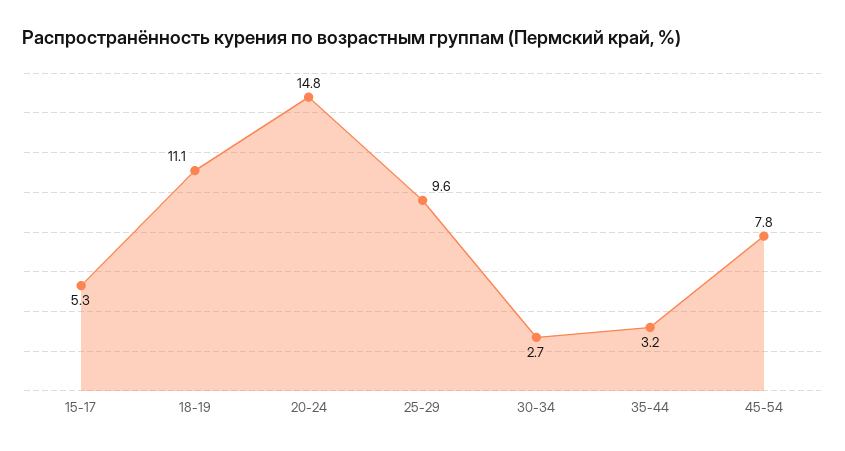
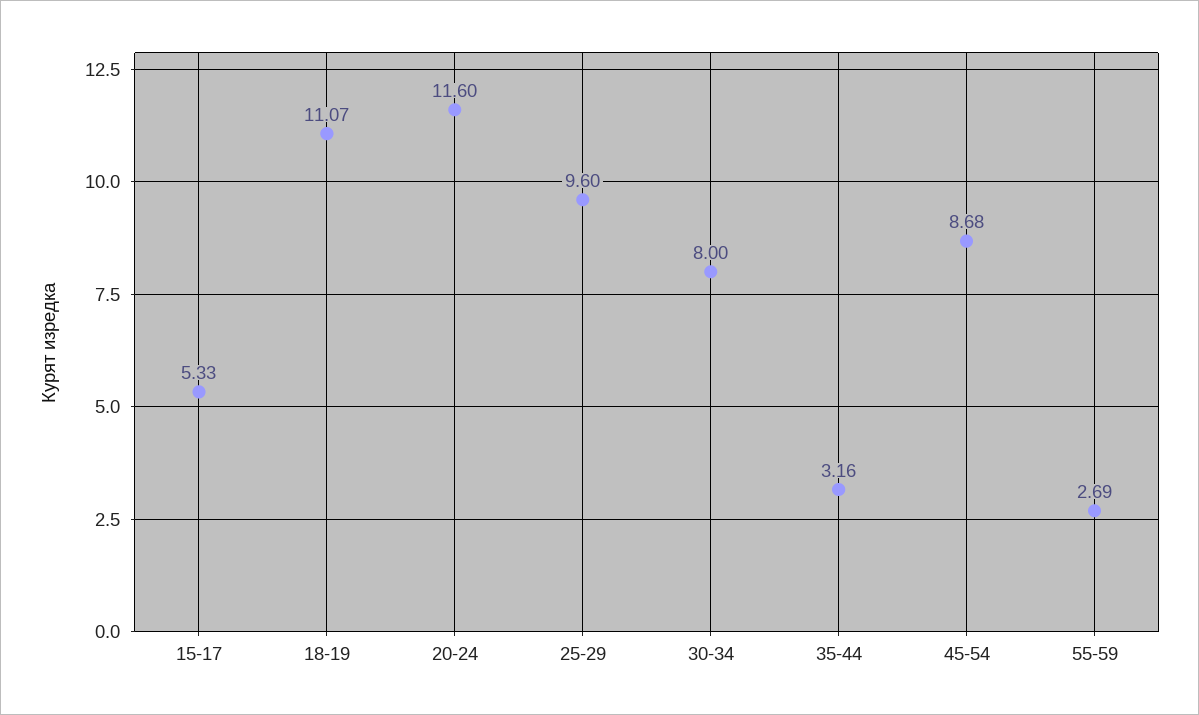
20-24: 14.8 -> 11.6
30-34: 2.7 -> 8
45-54: 7.8 -> 8.68
55-59: none -> 2.69

